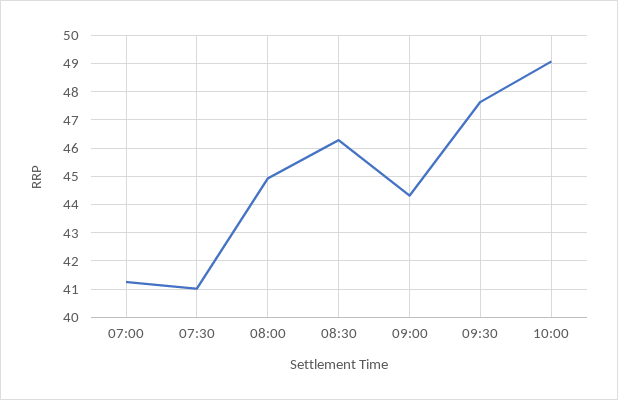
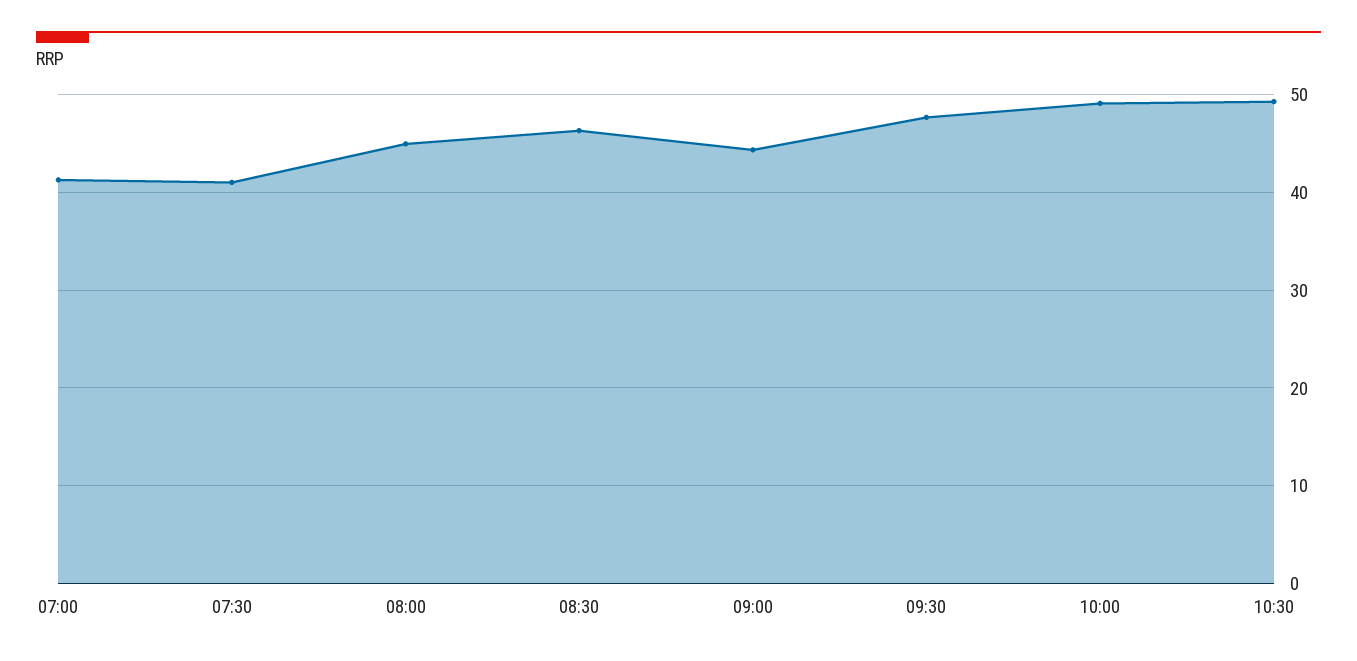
10:30: none -> 49

